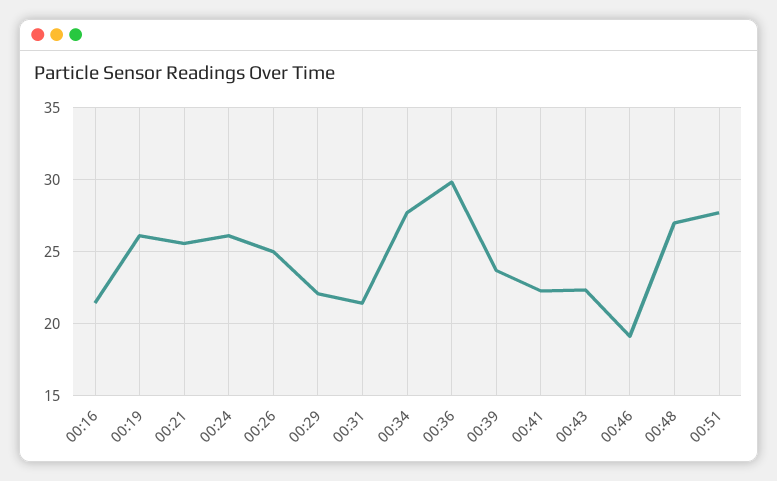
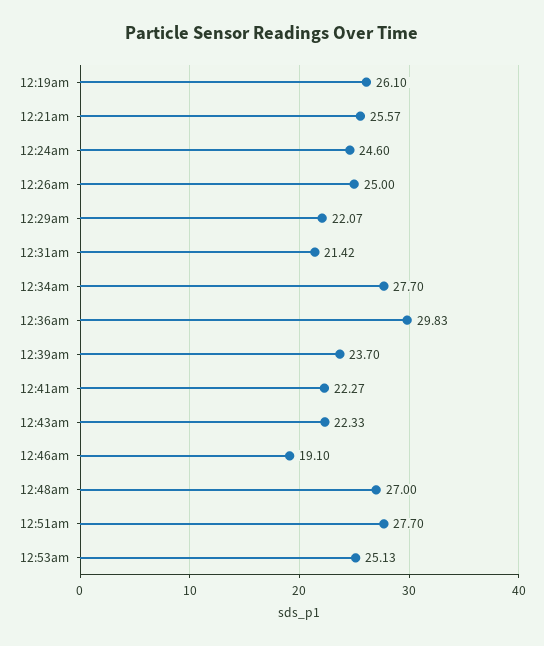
00:16: 21.5 -> none
00:24: 26 -> 24.6
12:53am: none -> 25.13

